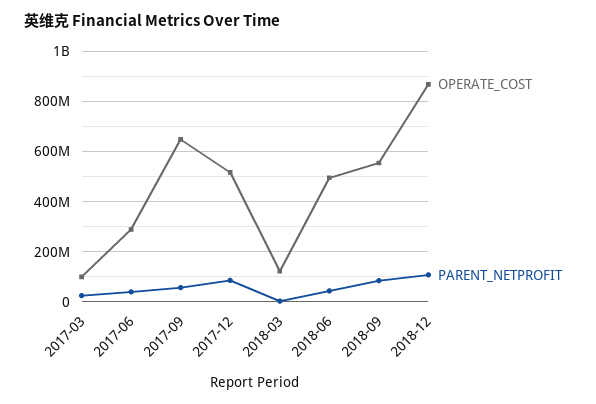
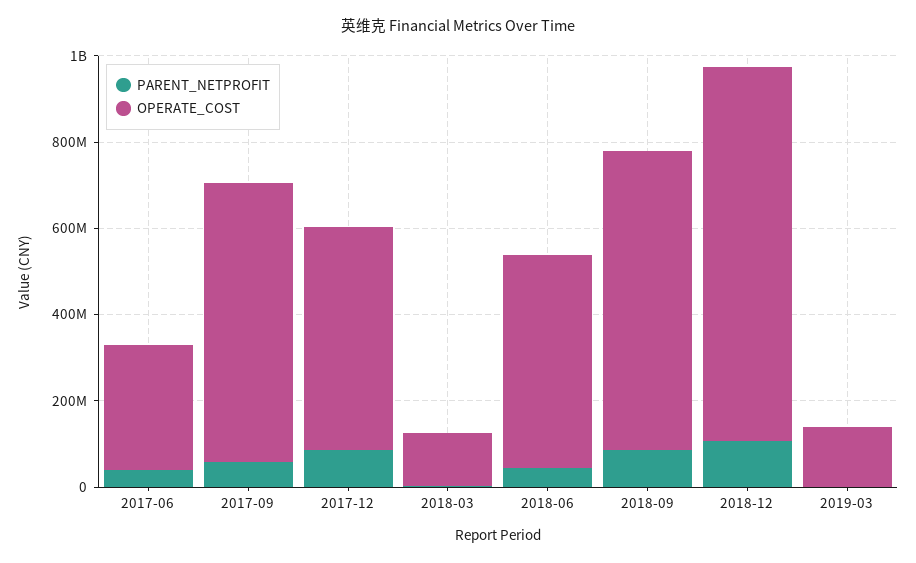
OPERATE_COST, 2017-03: 100000000 -> none
PARENT_NETPROFIT, 2017-03: 25000000 -> none
OPERATE_COST, 2018-09: 550000000 -> 700000000
PARENT_NETPROFIT, 2019-03: none -> 0
OPERATE_COST, 2019-03: none -> 150000000

